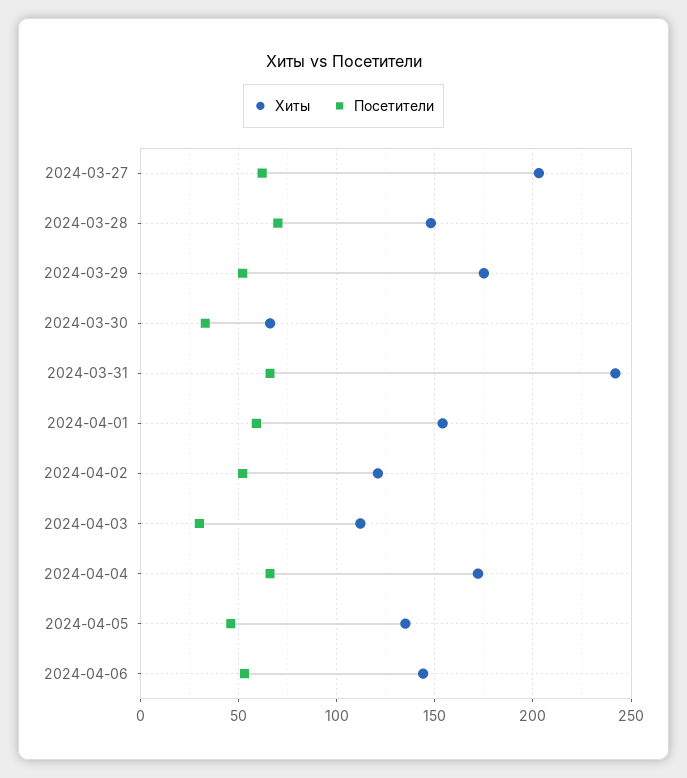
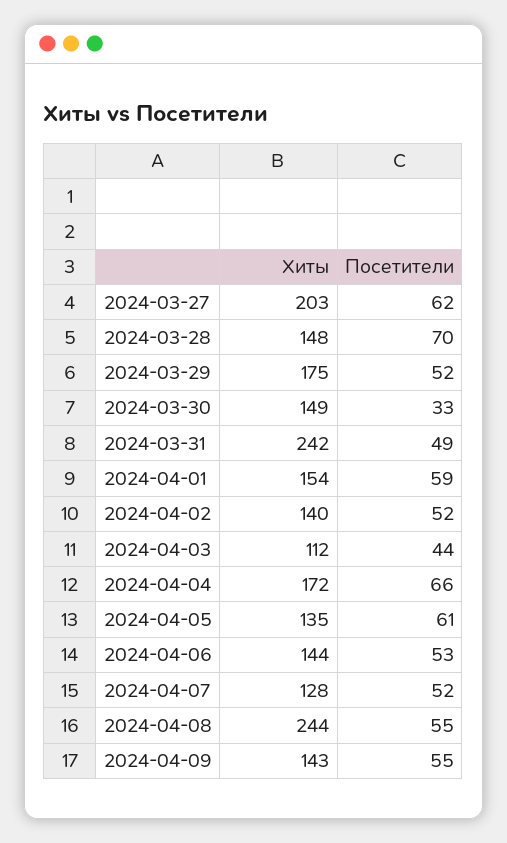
Хиты, 2024-03-30: 65 -> 149
Посетители, 2024-03-31: 65 -> 49
Хиты, 2024-04-02: 120 -> 140
Посетители, 2024-04-03: 30 -> 44
Посетители, 2024-04-05: 45 -> 61
Хиты, 2024-04-07: none -> 128
Посетители, 2024-04-07: none -> 52
Хиты, 2024-04-08: none -> 244
Посетители, 2024-04-08: none -> 55
Хиты, 2024-04-09: none -> 143
Посетители, 2024-04-09: none -> 55

